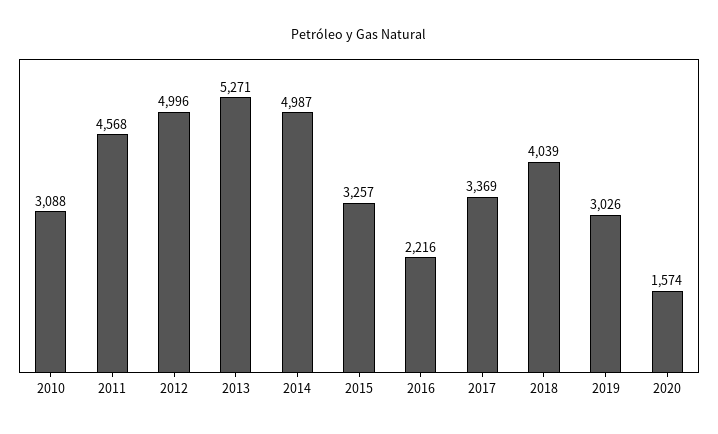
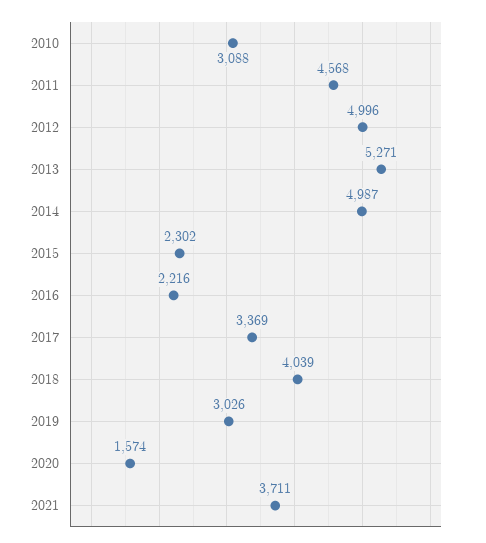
2015: 3257 -> 2302
2021: none -> 3711

